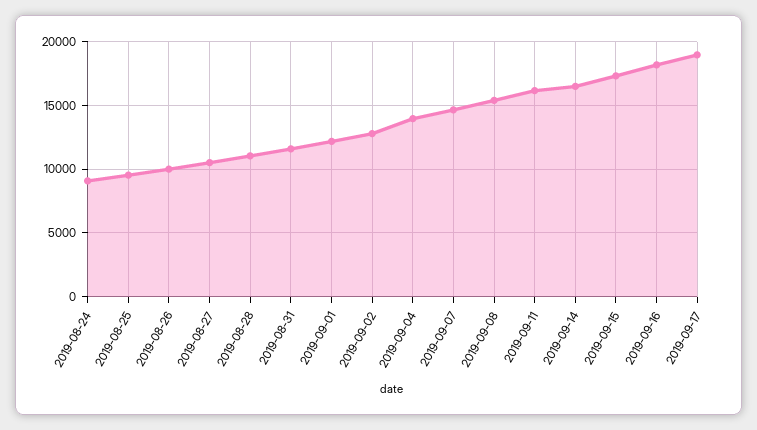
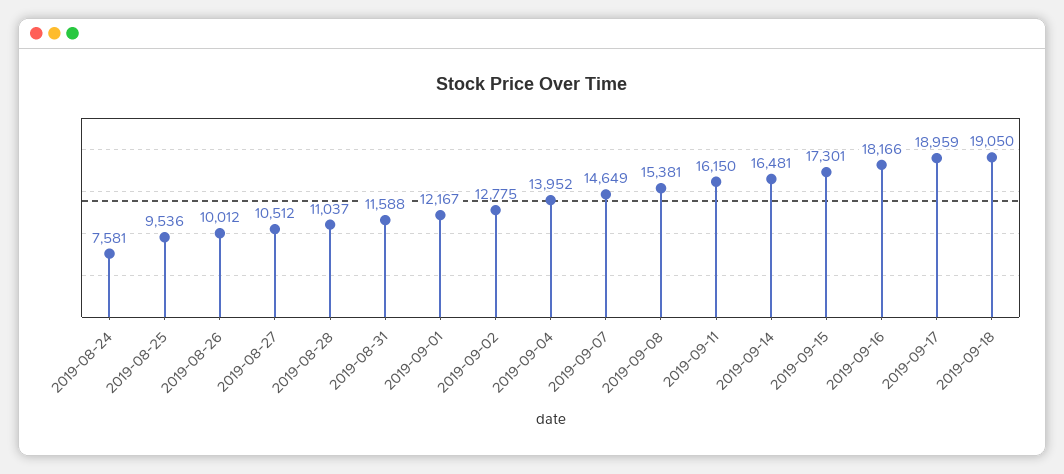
2019-08-24: 9000 -> 7581
2019-09-18: none -> 19050

